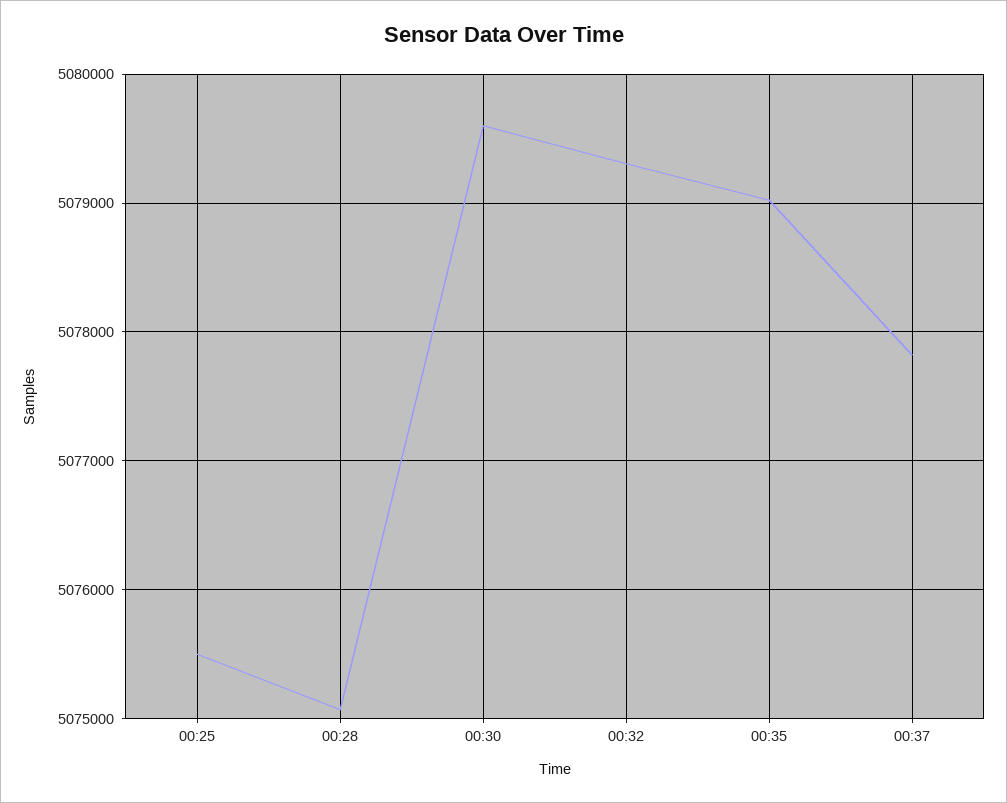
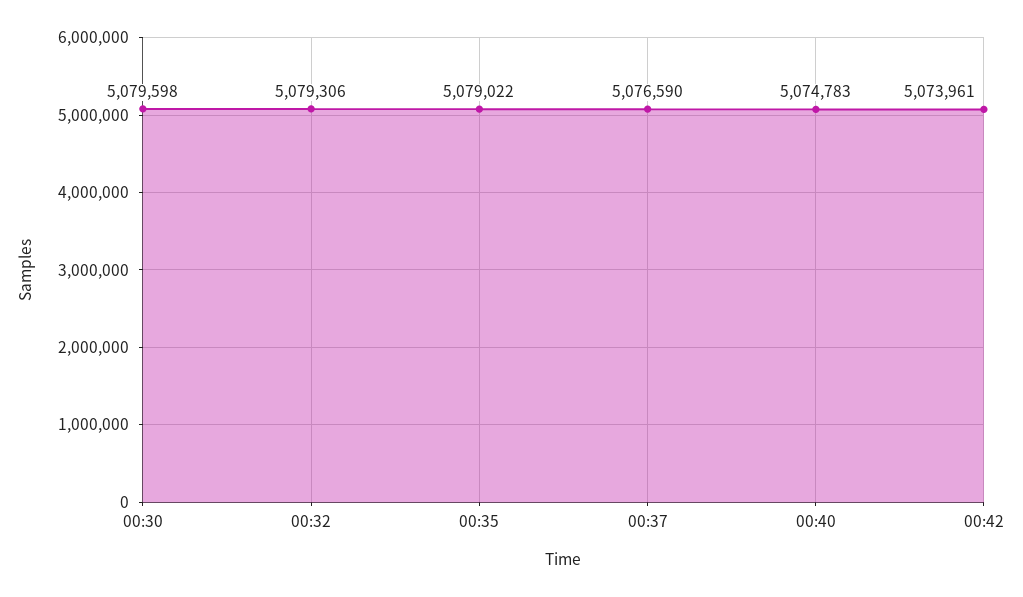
00:25: 5075500 -> none
00:28: 5075100 -> none
00:37: 5077800 -> 5076590
00:40: none -> 5074783
00:42: none -> 5073961

